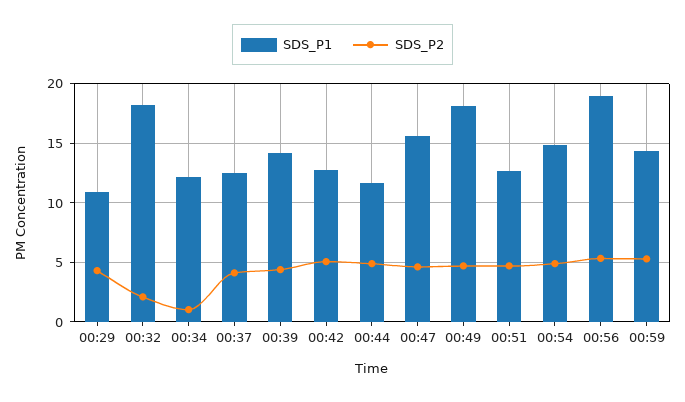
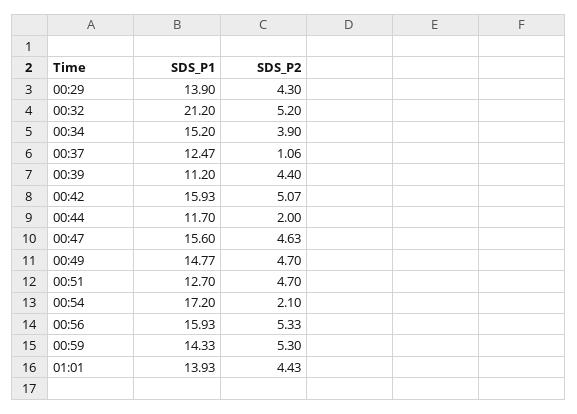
SDS_P1, 00:29: 11 -> 13.9
SDS_P1, 00:32: 18 -> 21.2
SDS_P2, 00:32: 2 -> 5.2
SDS_P1, 00:34: 12 -> 15.2
SDS_P2, 00:34: 1 -> 3.9
SDS_P2, 00:37: 4 -> 1.06
SDS_P1, 00:39: 14 -> 11.2
SDS_P1, 00:42: 13 -> 15.93
SDS_P2, 00:44: 5 -> 2
SDS_P1, 00:49: 18 -> 14.77
SDS_P1, 00:54: 15 -> 17.2
SDS_P2, 00:54: 5 -> 2.1
SDS_P1, 00:56: 19 -> 15.93
SDS_P1, 01:01: none -> 13.93
SDS_P2, 01:01: none -> 4.43

